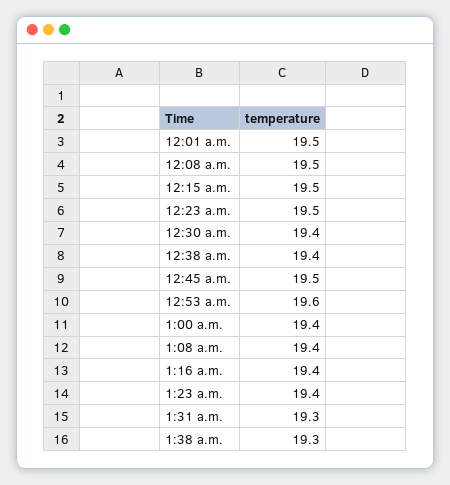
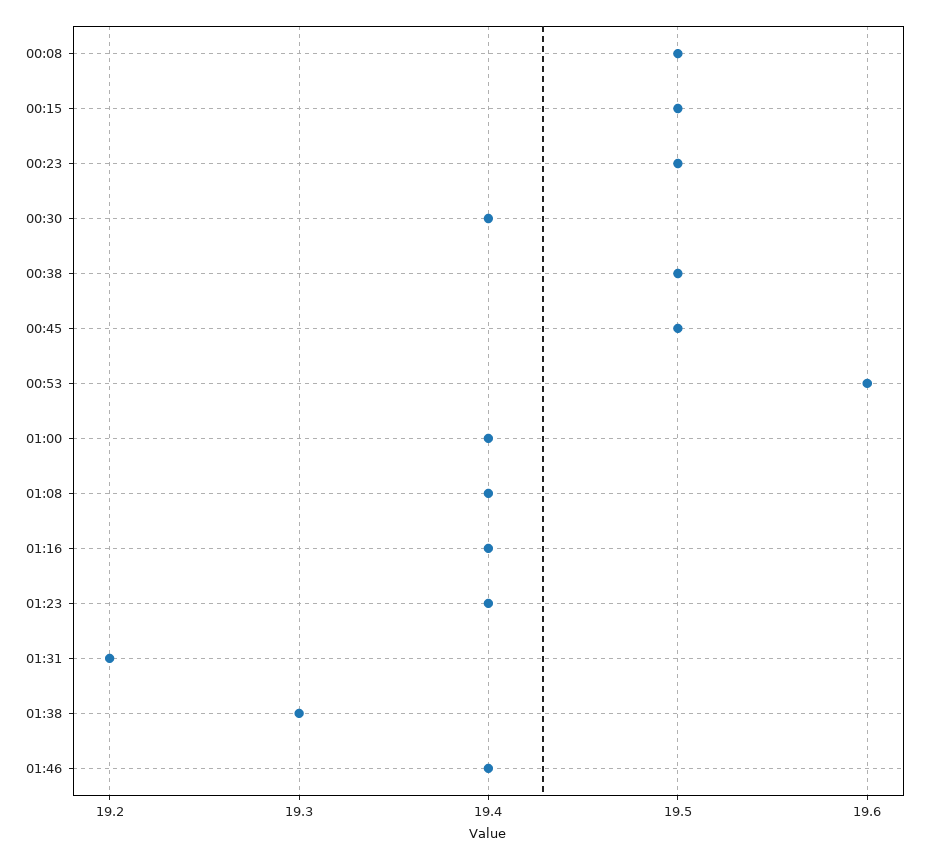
12:01 a.m.: 19.5 -> none
12:38 a.m.: 19.4 -> 19.5
1:31 a.m.: 19.3 -> 19.2
01:46: none -> 19.4

